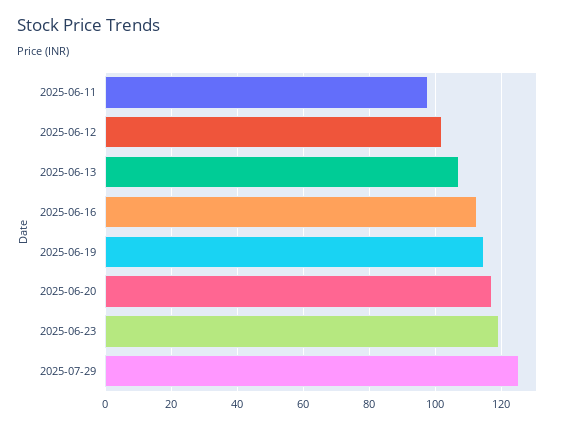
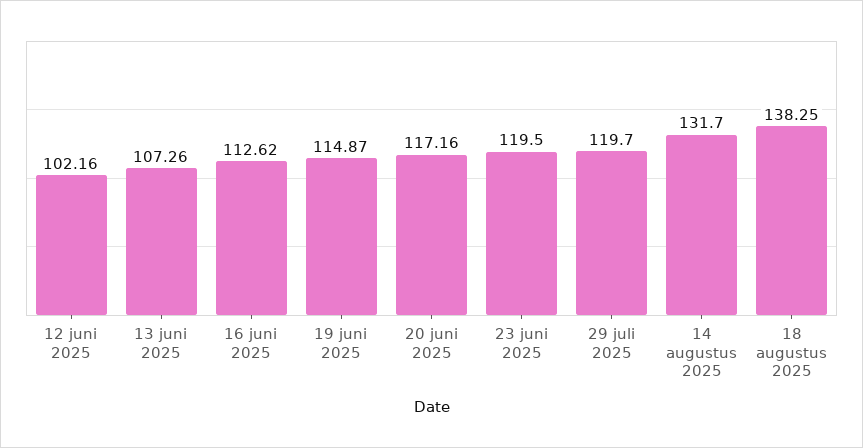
2025-06-11: 98 -> none
2025-07-29: 126 -> 119.7
14 augustus 2025: none -> 131.7
18 augustus 2025: none -> 138.25

